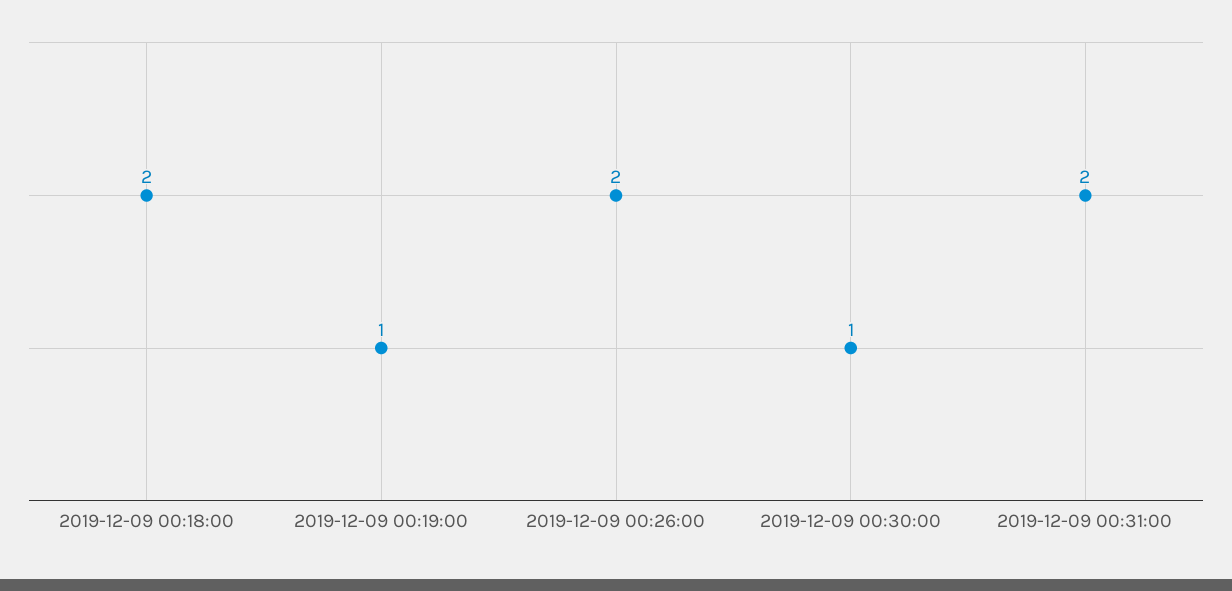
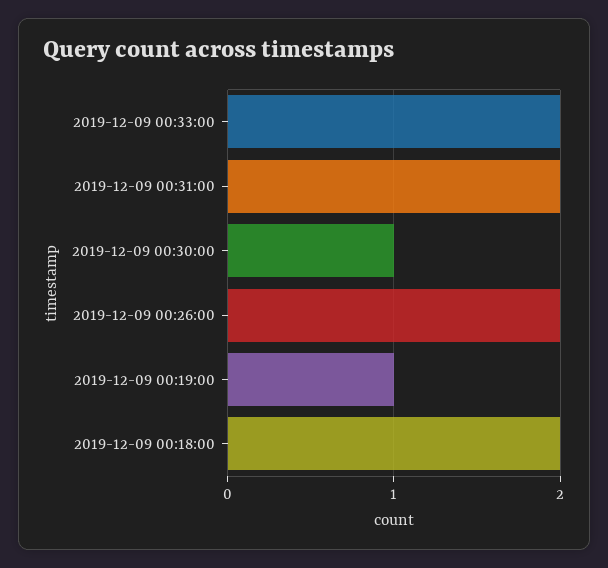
2019-12-09 00:33:00: none -> 2

